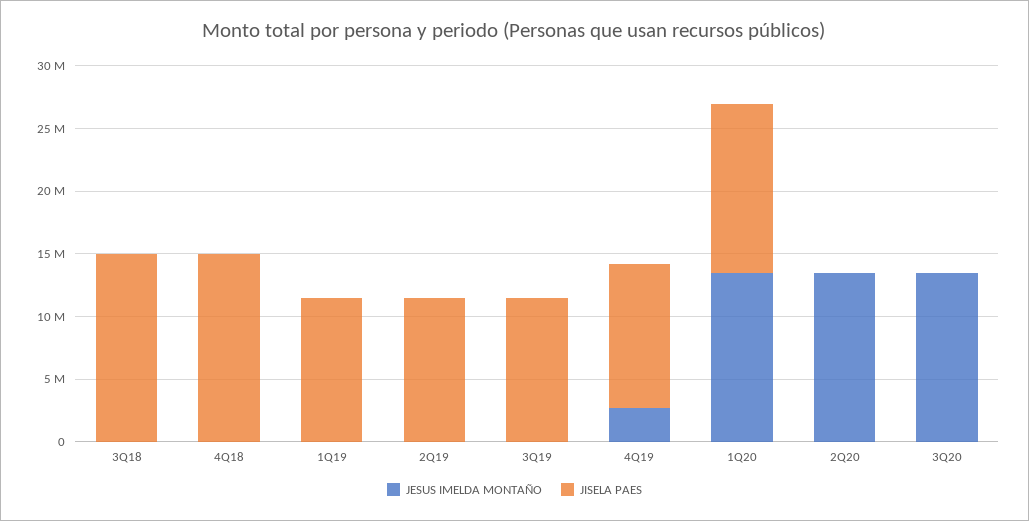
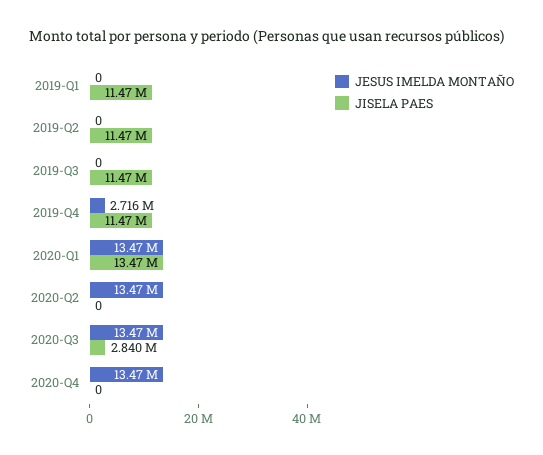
JESUS IMELDA MONTAÑO, 3Q18: 0 -> none
JISELA PAES, 3Q18: 15000000 -> none
JESUS IMELDA MONTAÑO, 4Q18: 0 -> none
JISELA PAES, 4Q18: 15000000 -> none
JISELA PAES, 3Q20: 0 -> 2840000
JESUS IMELDA MONTAÑO, 2020-Q4: none -> 13470000
JISELA PAES, 2020-Q4: none -> 0

